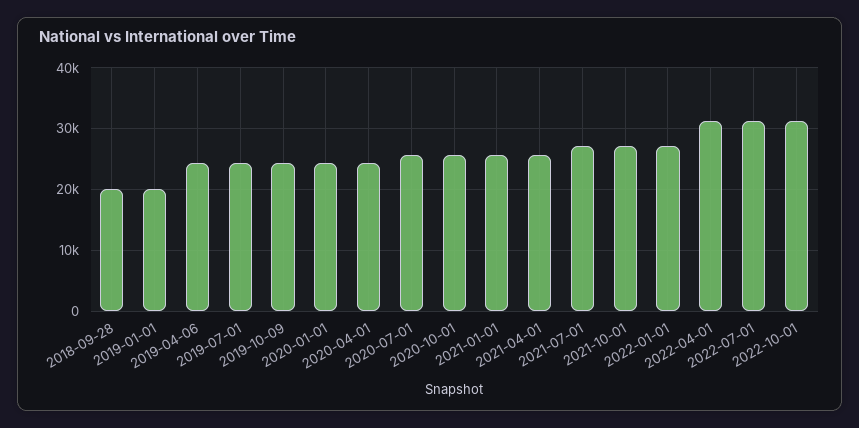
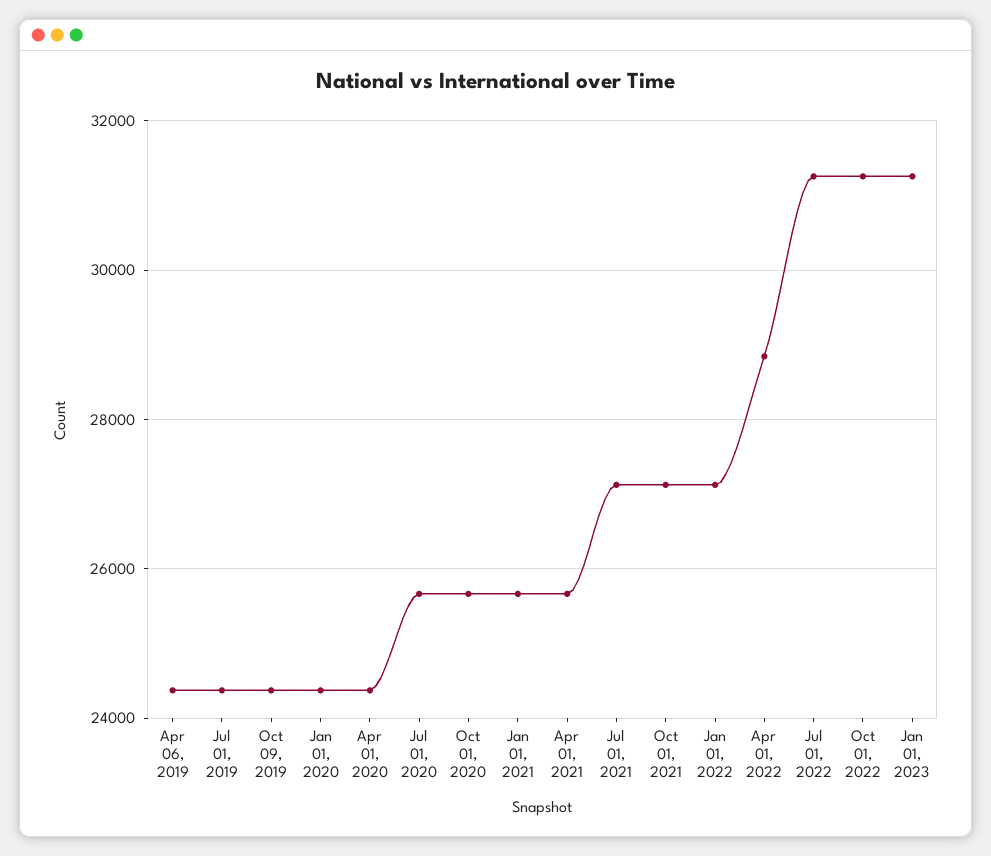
2018-09-28: 20000 -> none
2019-01-01: 20000 -> none
2022-04-01: 31000 -> 28800
Jan 01, 2023: none -> 31200

